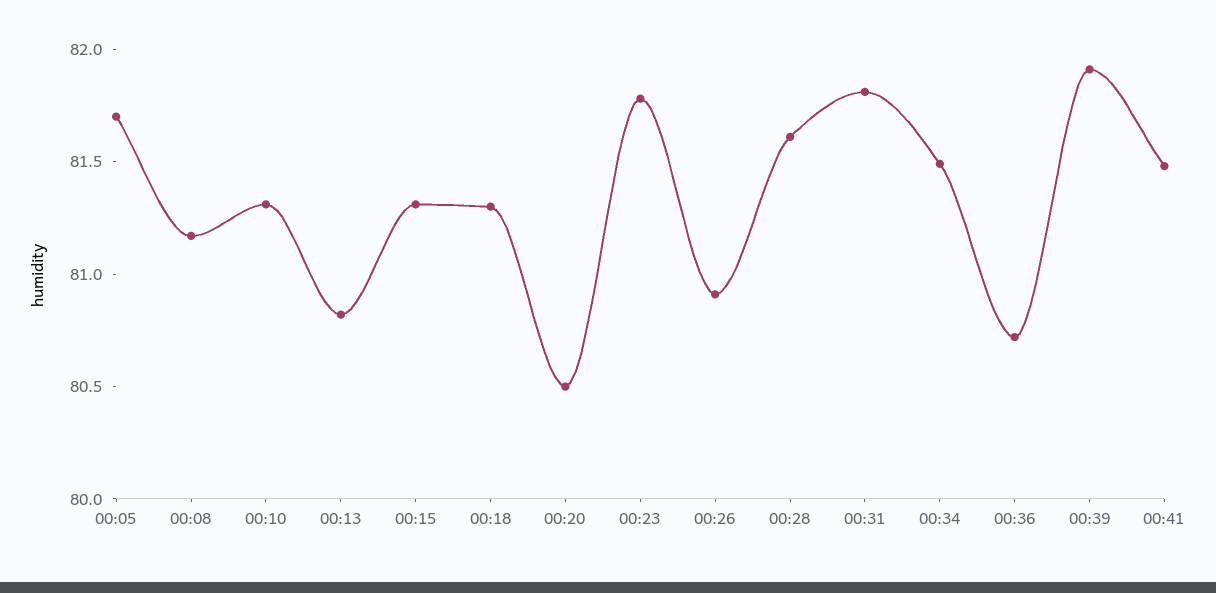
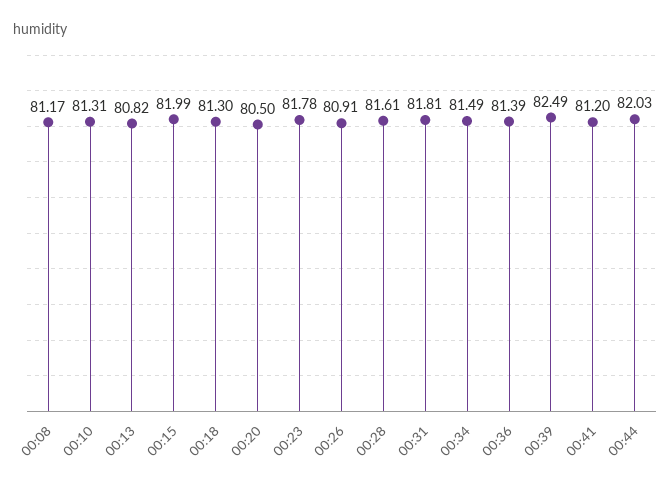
00:05: 81.7 -> none
00:15: 81.3 -> 81.99
00:36: 80.7 -> 81.39
00:39: 81.9 -> 82.49
00:41: 81.5 -> 81.2
00:44: none -> 82.03

